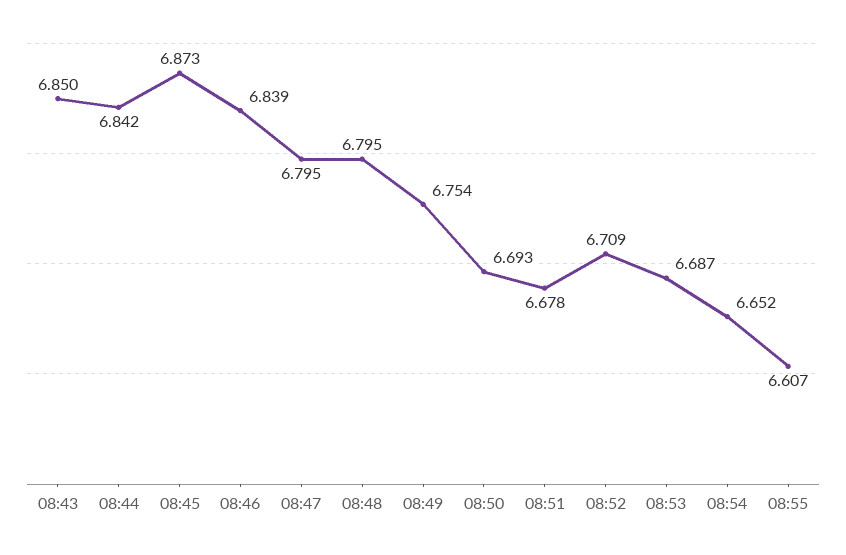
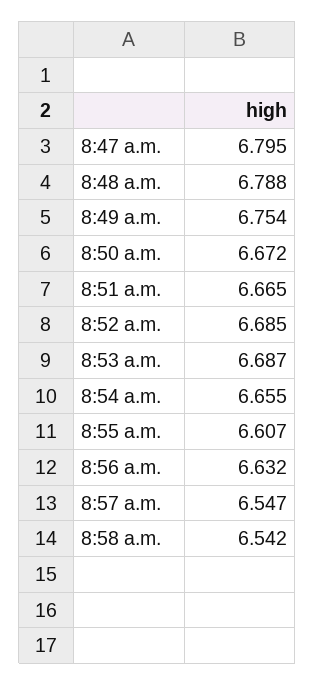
08:43: 6.85 -> none
08:44: 6.842 -> none
08:45: 6.873 -> none
08:46: 6.839 -> none
08:48: 6.795 -> 6.788
08:50: 6.693 -> 6.672
08:51: 6.678 -> 6.665
08:52: 6.709 -> 6.685
08:54: 6.652 -> 6.655
8:56 a.m.: none -> 6.632
8:57 a.m.: none -> 6.547
8:58 a.m.: none -> 6.542

